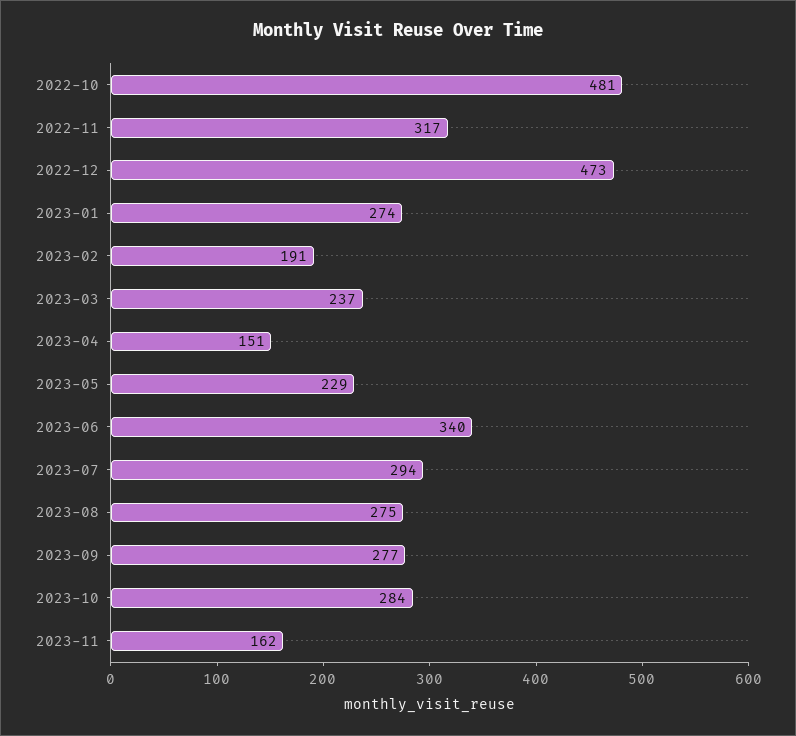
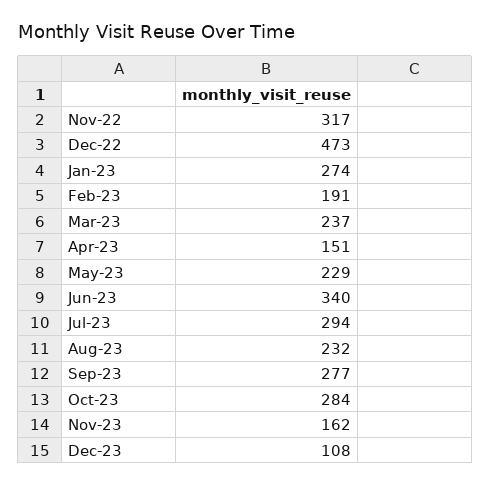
2022-10: 481 -> none
2023-08: 275 -> 232
Dec-23: none -> 108

